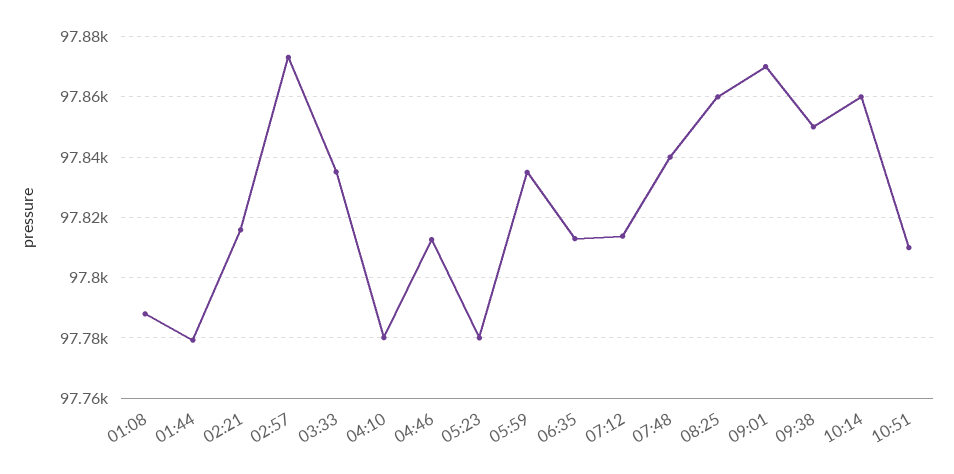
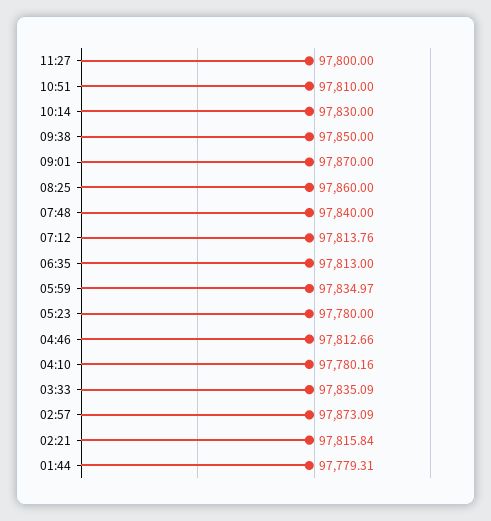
01:08: 97788 -> none
10:14: 97860 -> 97830
11:27: none -> 97800

